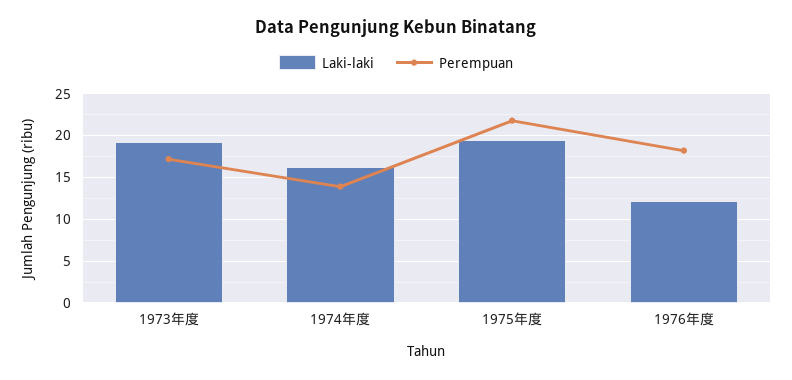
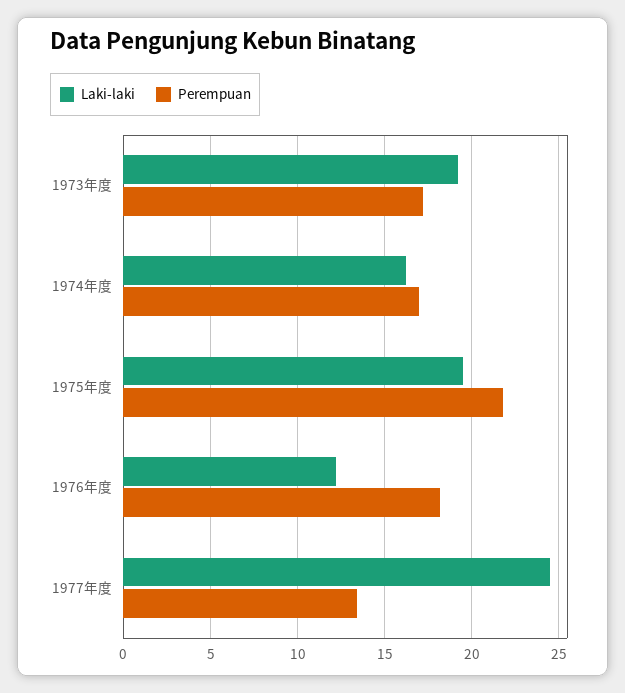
Perempuan, 1974年度: 14 -> 17
Laki-laki, 1977年度: none -> 24.5
Perempuan, 1977年度: none -> 13.5

